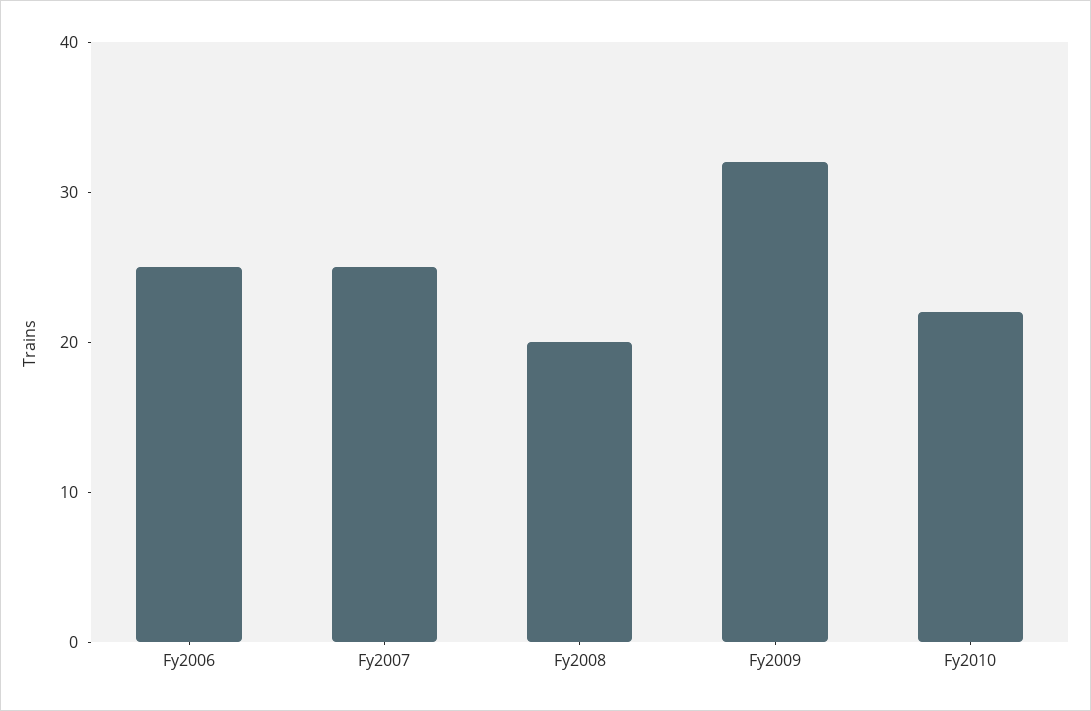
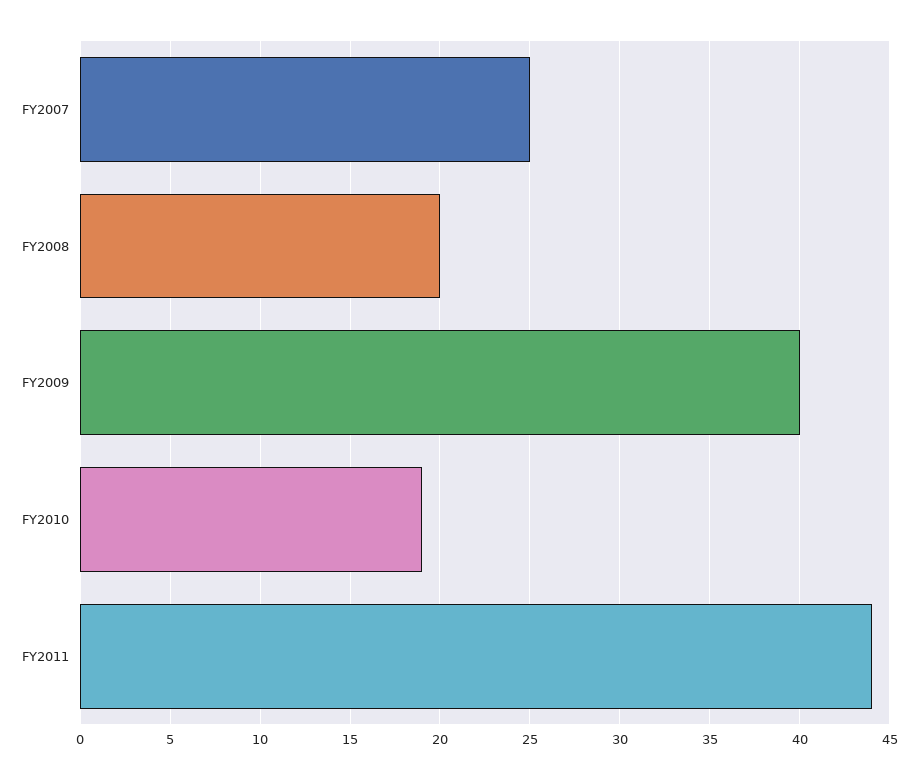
Fy2006: 25 -> none
Fy2009: 32 -> 40
Fy2010: 22 -> 19
FY2011: none -> 44

